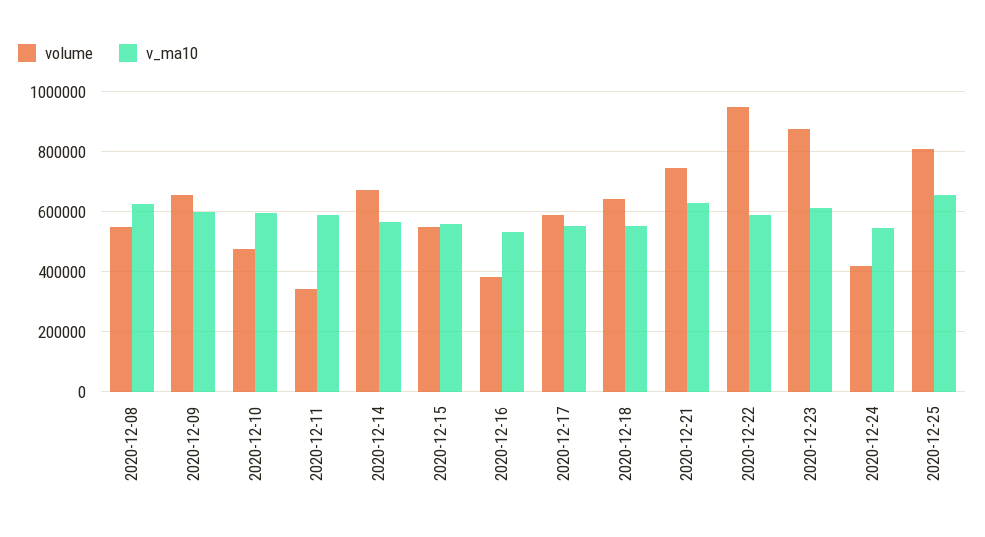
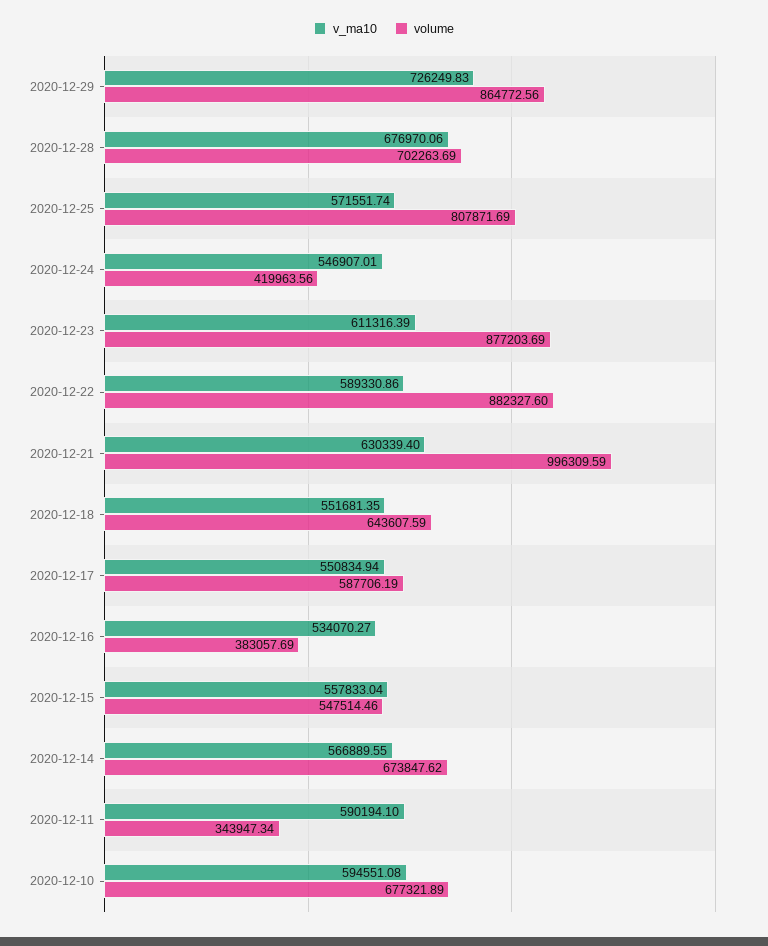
volume, 2020-12-08: 550000 -> none
v_ma10, 2020-12-08: 625000 -> none
volume, 2020-12-09: 650000 -> none
v_ma10, 2020-12-09: 600000 -> none
volume, 2020-12-10: 475000 -> 677321.89
volume, 2020-12-21: 750000 -> 996309.59
volume, 2020-12-22: 950000 -> 882327.6
v_ma10, 2020-12-25: 650000 -> 571551.74
v_ma10, 2020-12-29: none -> 726249.83
volume, 2020-12-29: none -> 864772.56
v_ma10, 2020-12-28: none -> 676970.06
volume, 2020-12-28: none -> 702263.69

